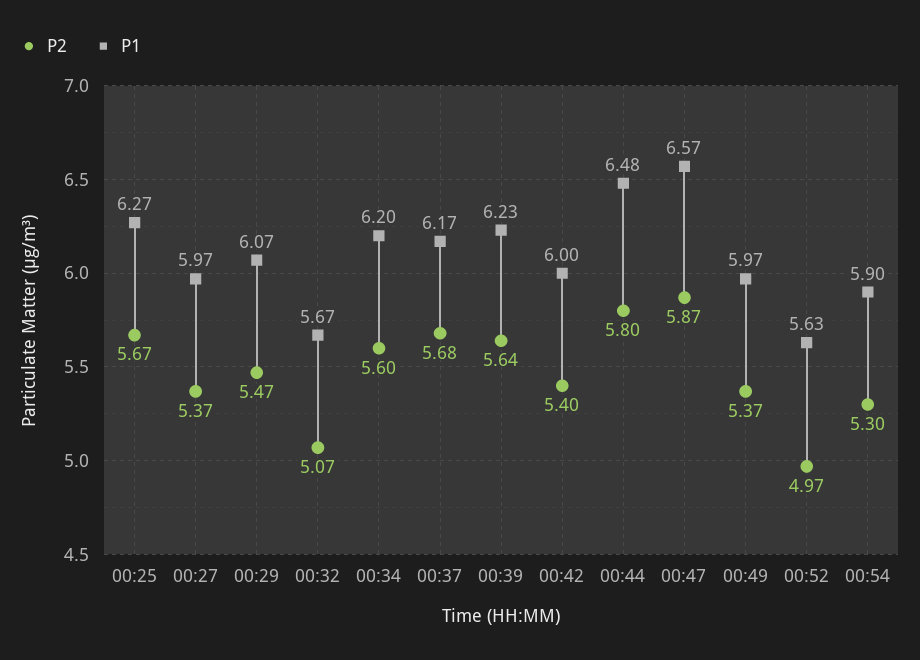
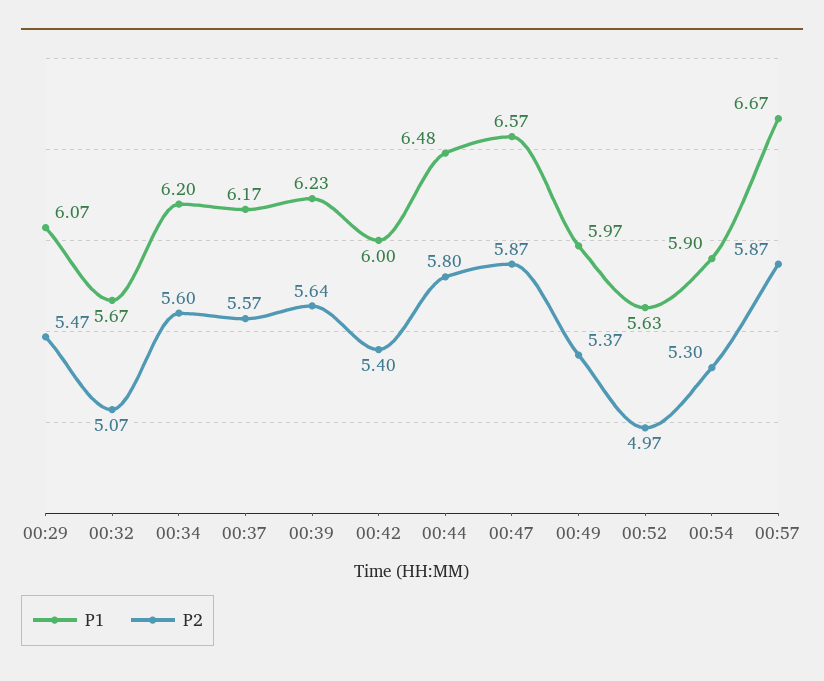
P2, 00:25: 5.67 -> none
P1, 00:25: 6.27 -> none
P2, 00:27: 5.37 -> none
P1, 00:27: 5.97 -> none
P2, 00:37: 5.68 -> 5.57
P1, 00:57: none -> 6.67
P2, 00:57: none -> 5.87

